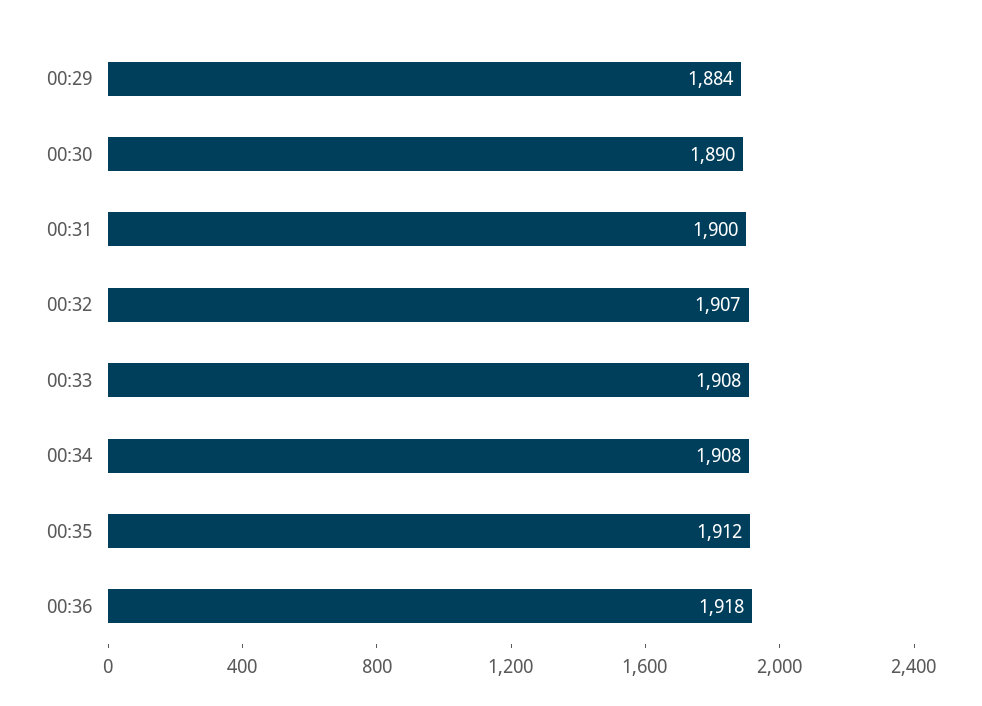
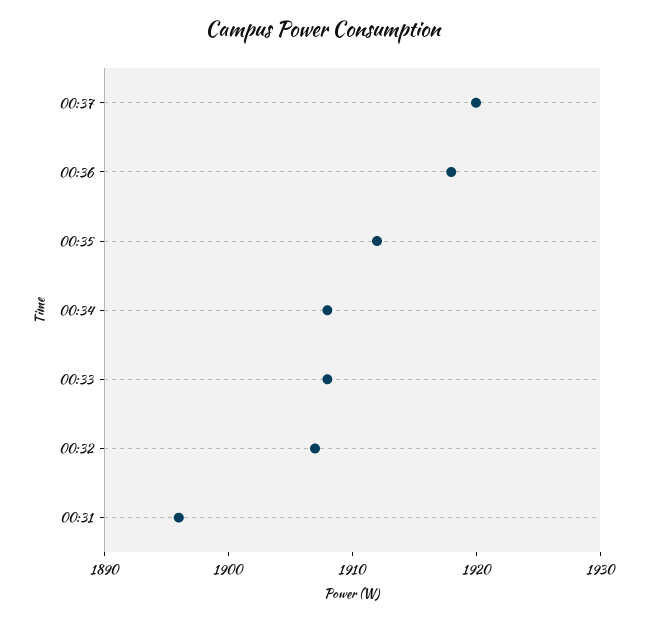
00:29: 1884 -> none
00:30: 1890 -> none
00:31: 1900 -> 1896
00:37: none -> 1920

